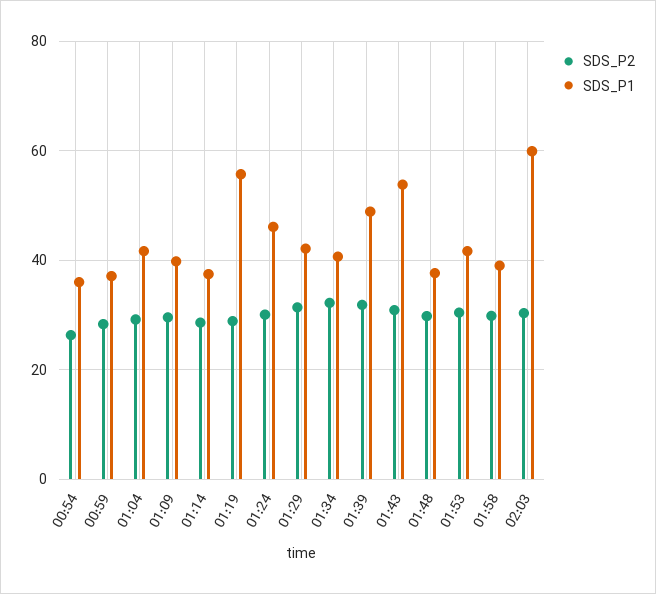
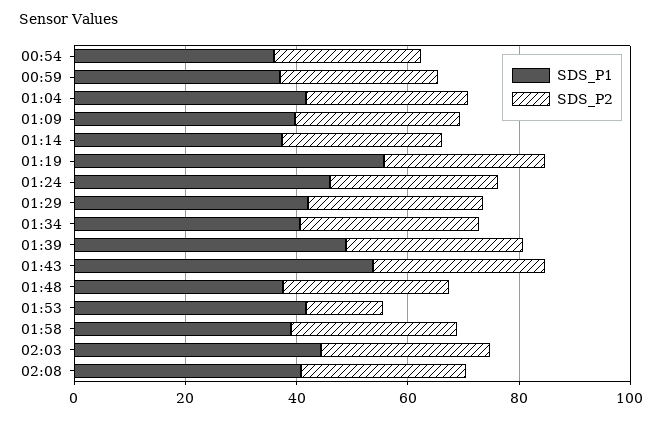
SDS_P2, 01:53: 30 -> 15
SDS_P1, 02:03: 60 -> 45
SDS_P1, 02:08: none -> 40
SDS_P2, 02:08: none -> 30

